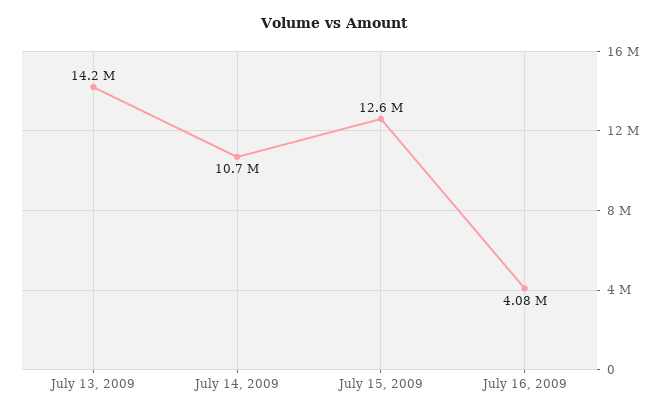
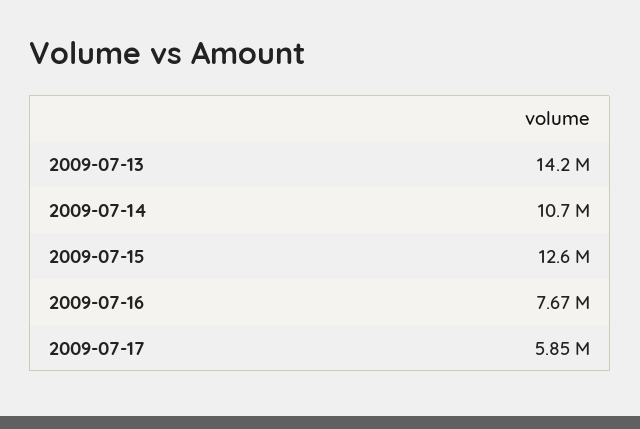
July 16, 2009: 4080000 -> 7670000
2009-07-17: none -> 5850000

